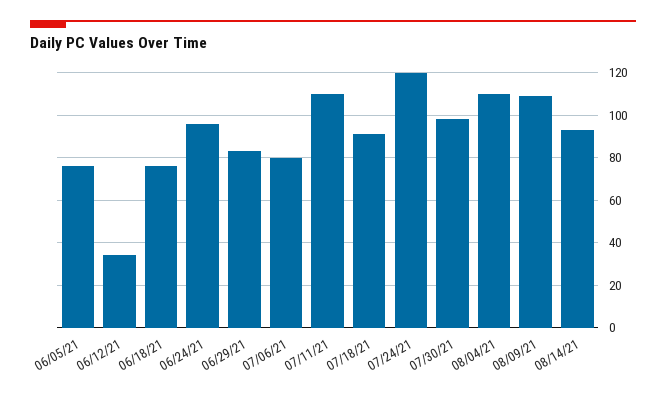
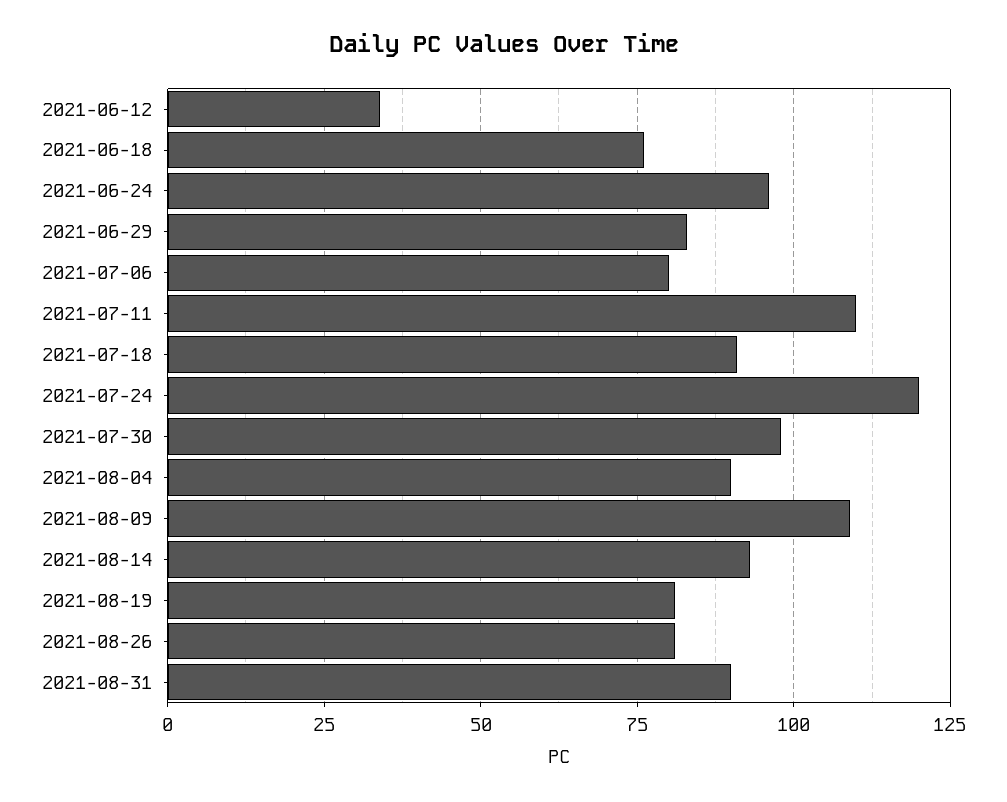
06/05/21: 75 -> none
08/04/21: 110 -> 90
2021-08-19: none -> 80
2021-08-26: none -> 80
2021-08-31: none -> 90

